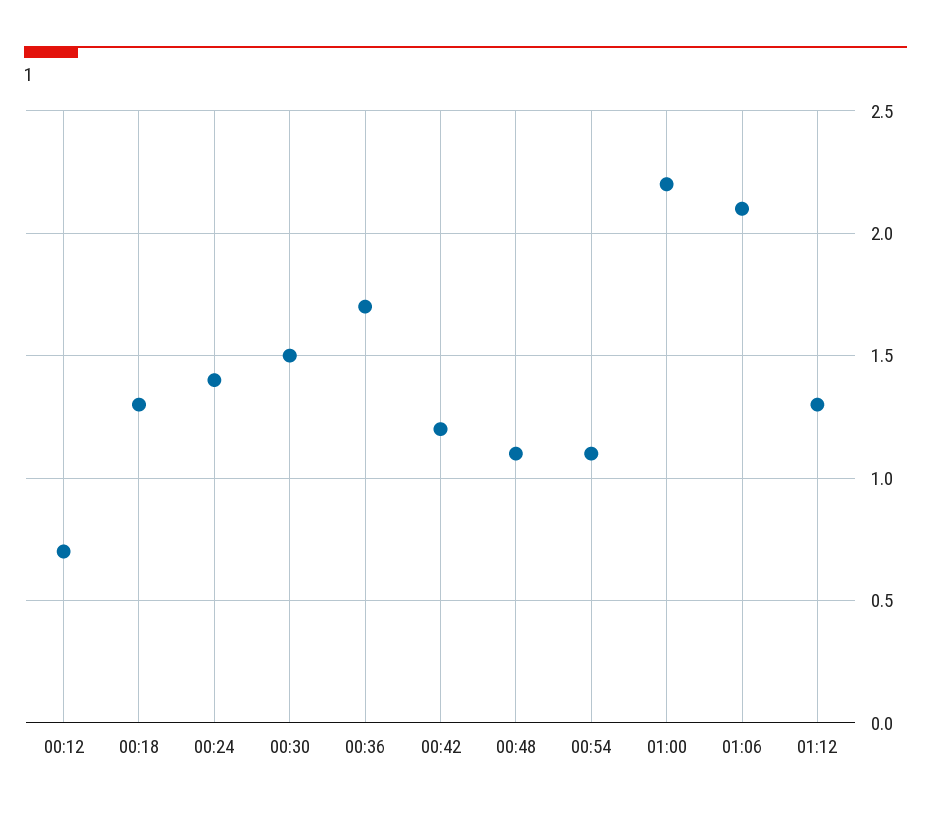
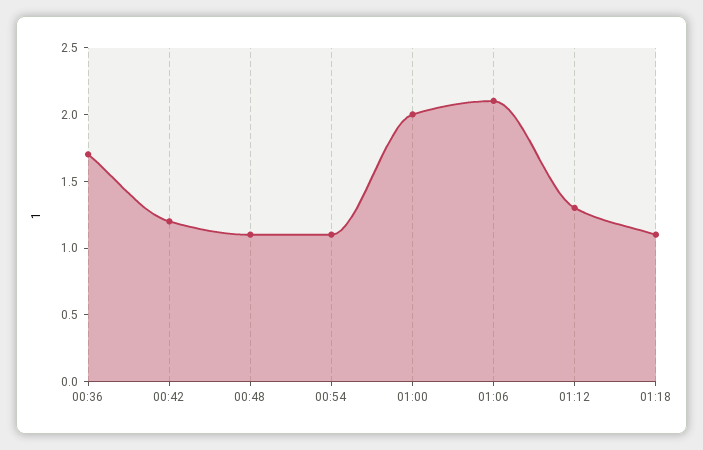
00:12: 0.7 -> none
00:18: 1.3 -> none
00:24: 1.4 -> none
00:30: 1.5 -> none
01:00: 2.2 -> 2
01:18: none -> 1.1

